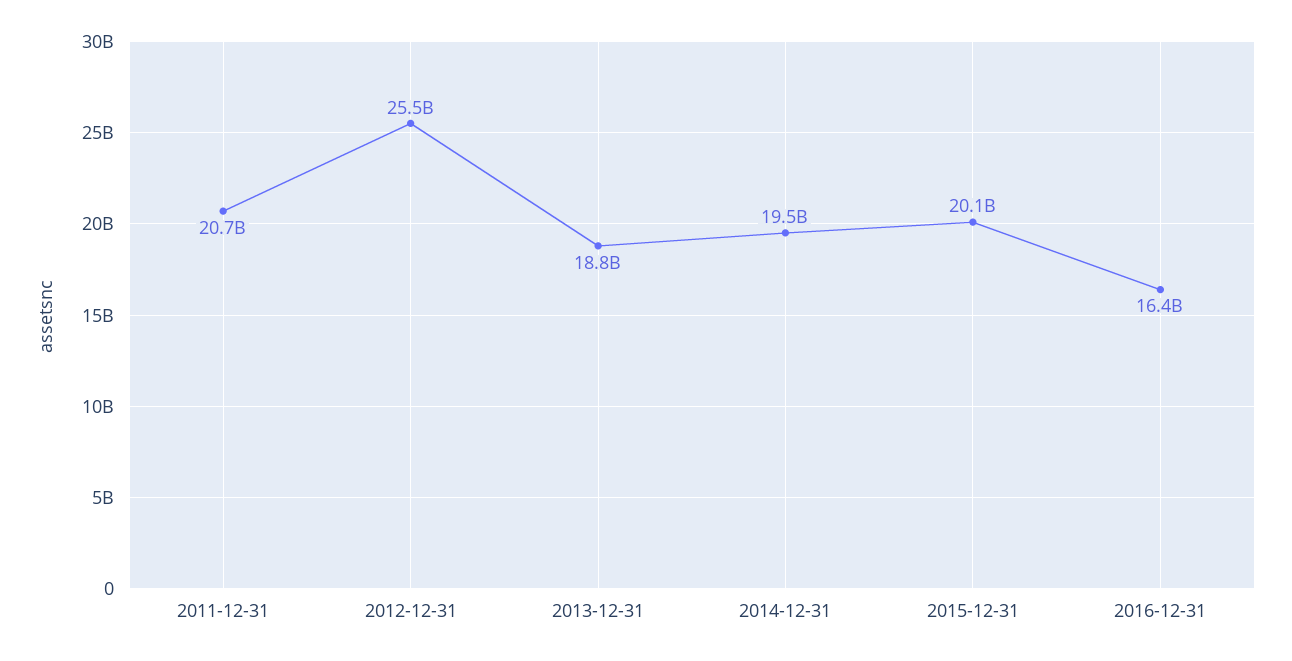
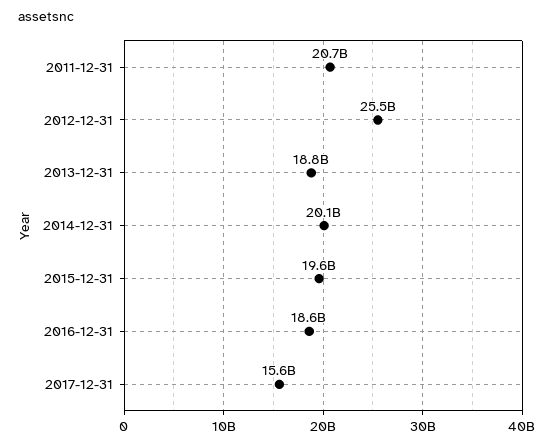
2014-12-31: 19500000000 -> 20100000000
2015-12-31: 20100000000 -> 19600000000
2016-12-31: 16400000000 -> 18600000000
2017-12-31: none -> 15600000000

